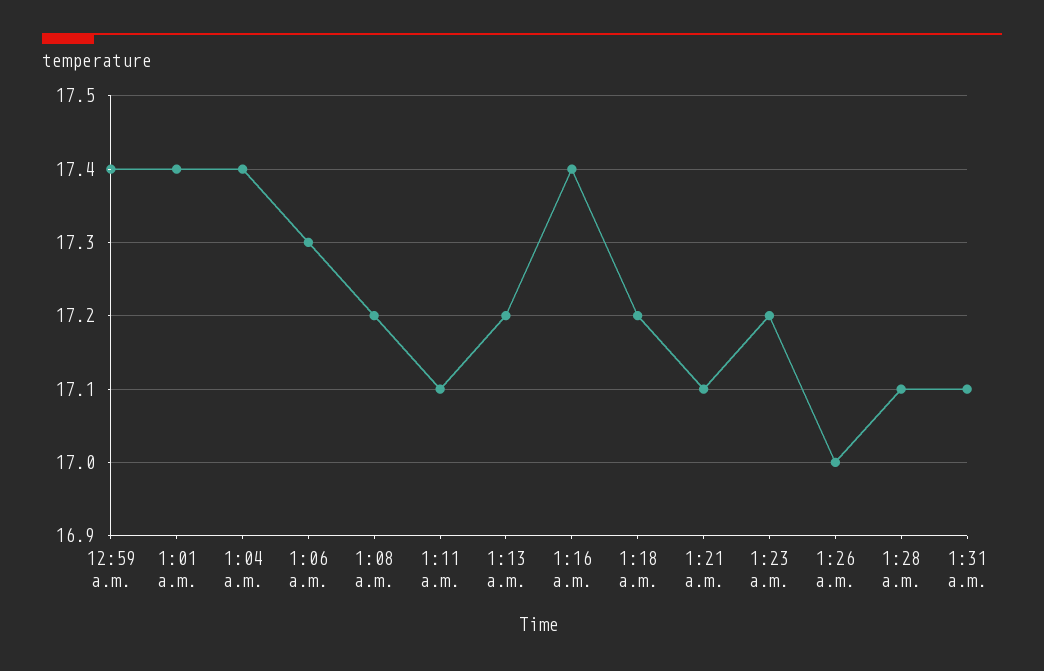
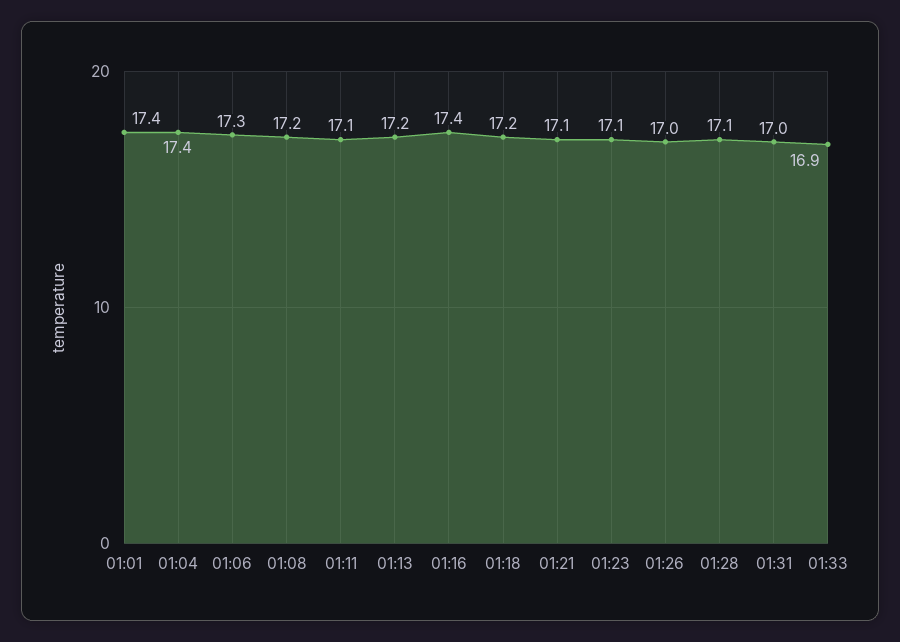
12:59 a.m.: 17.4 -> none
1:23 a.m.: 17.2 -> 17.1
1:31 a.m.: 17.1 -> 17
01:33: none -> 16.9

